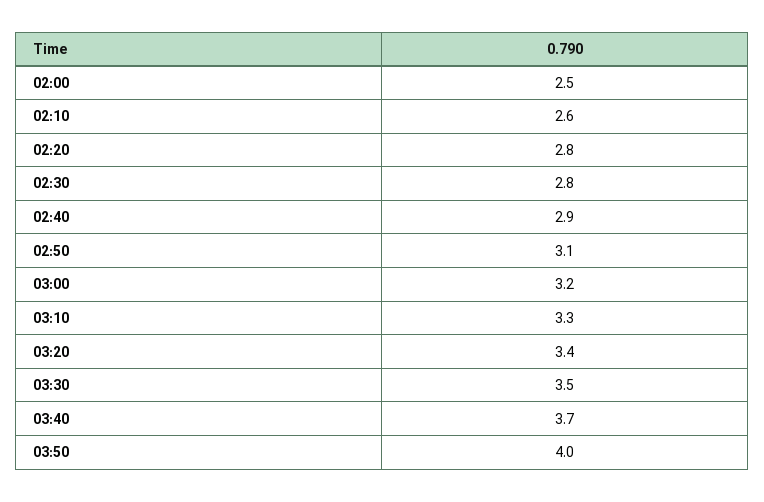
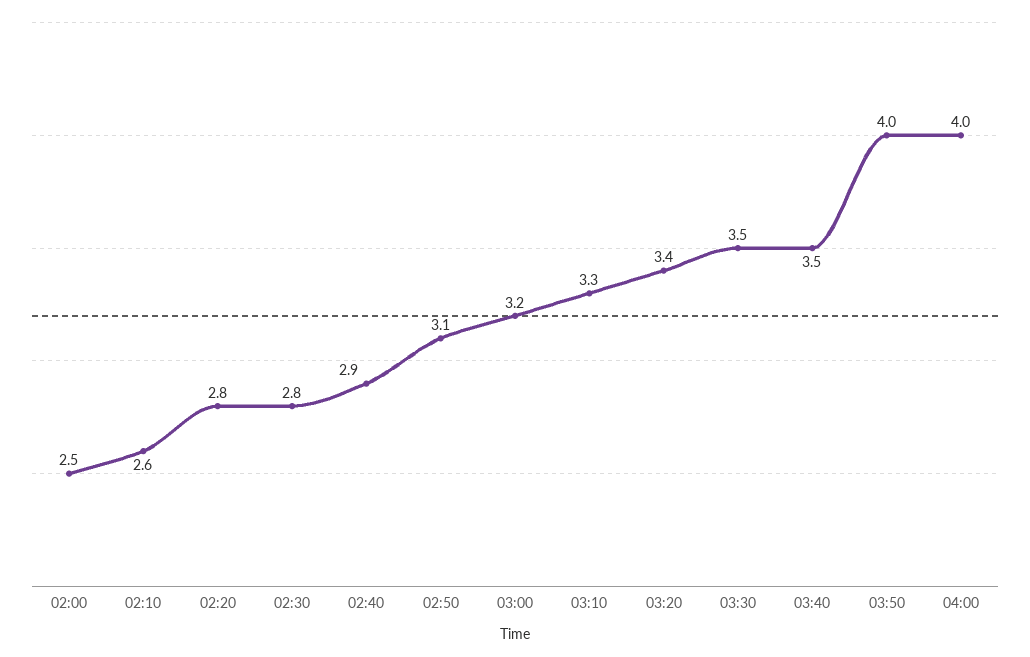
03:40: 3.7 -> 3.5
04:00: none -> 4

